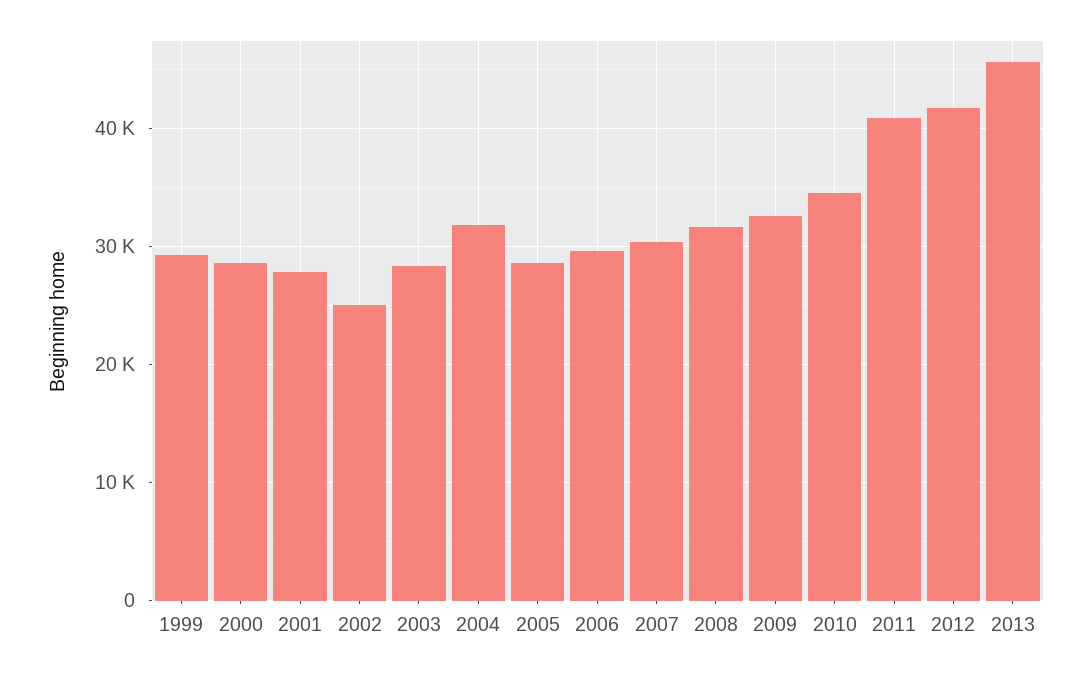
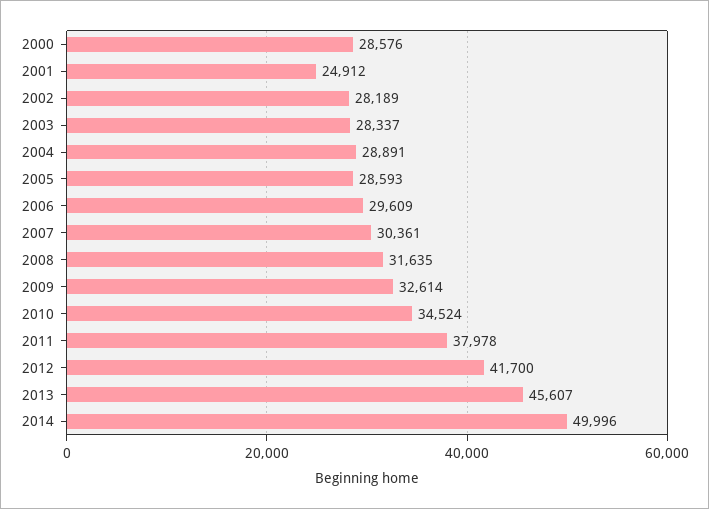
1999: 29000 -> none
2001: 28000 -> 24912
2002: 25000 -> 28189
2004: 32000 -> 28891
2011: 41000 -> 37978
2014: none -> 49996

